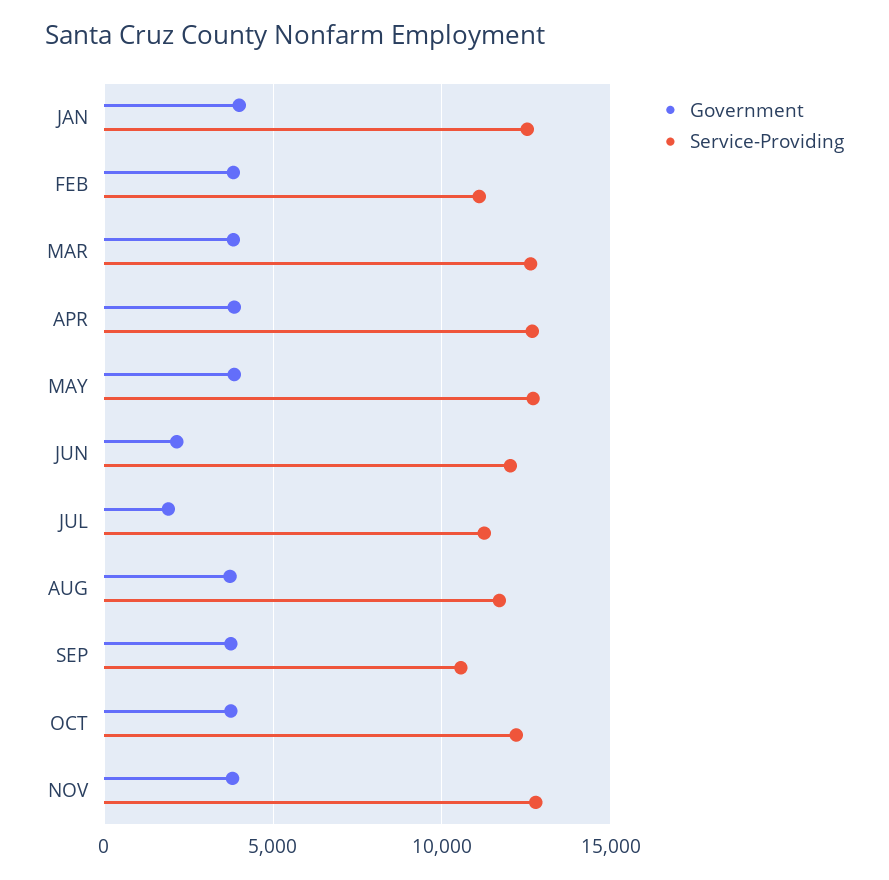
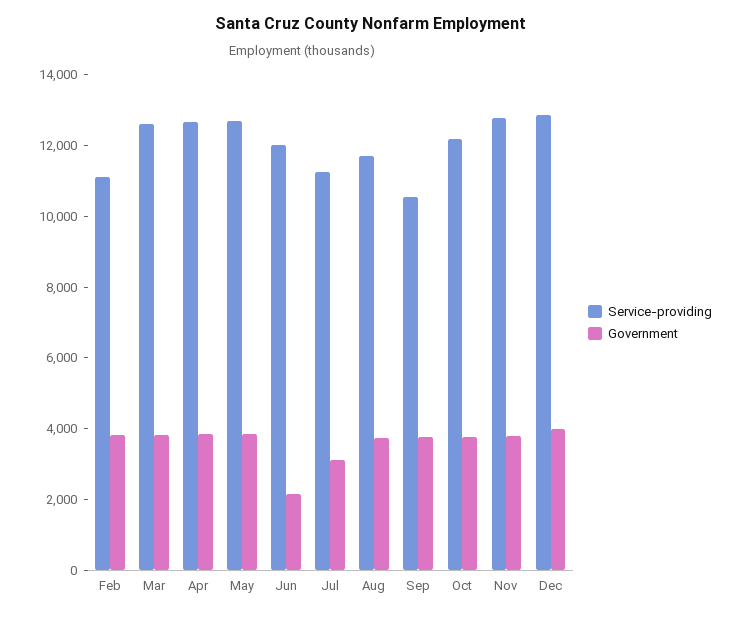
Government, JAN: 4000 -> none
Service-Providing, JAN: 12500 -> none
Government, JUL: 2000 -> 3000
Service-Providing, Dec: none -> 13000
Government, Dec: none -> 4000

